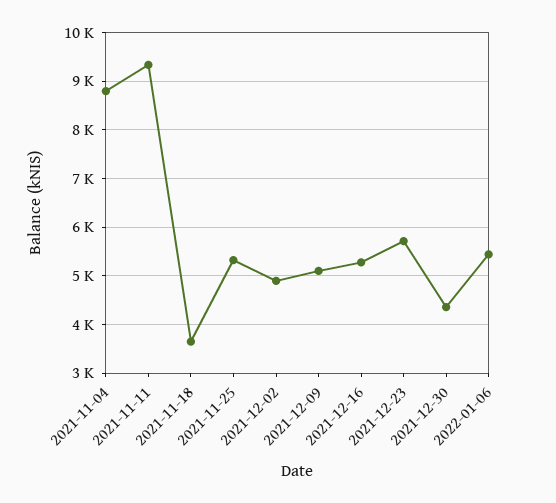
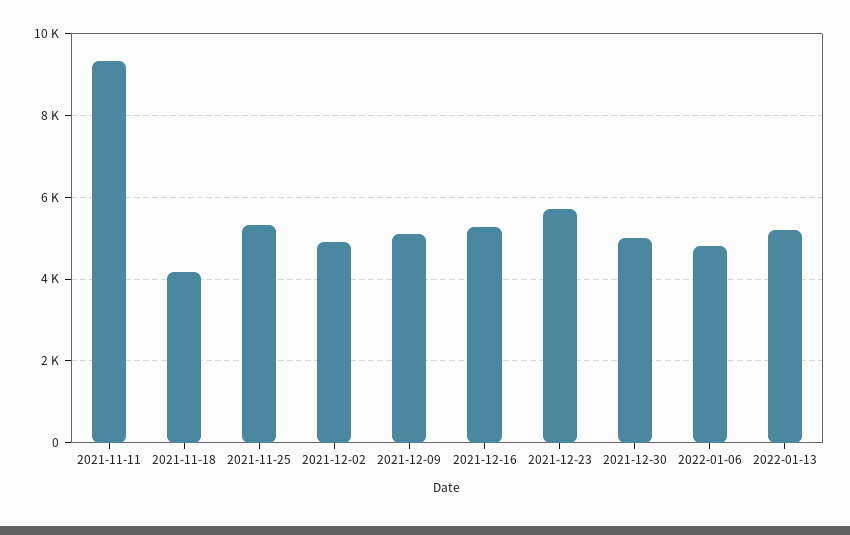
2021-11-04: 8800 -> none
2021-11-18: 3600 -> 4200
2021-12-30: 4400 -> 5000
2022-01-06: 5400 -> 4800
2022-01-13: none -> 5200

